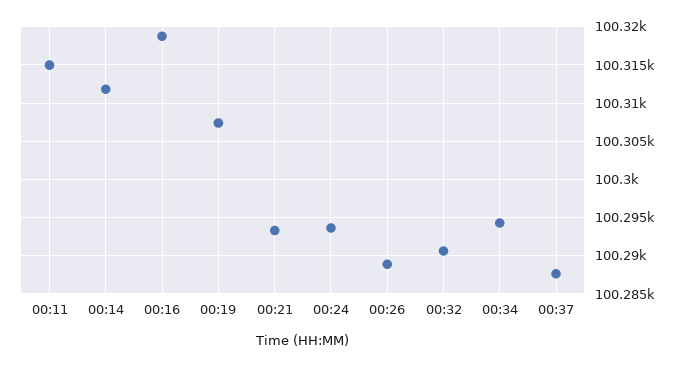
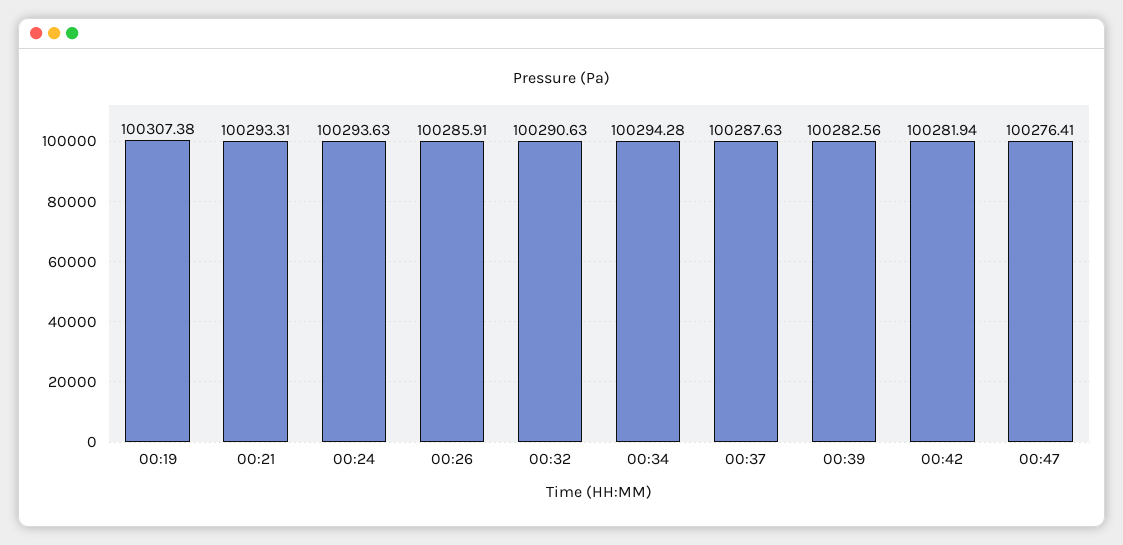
00:11: 100315 -> none
00:14: 100312 -> none
00:16: 100319 -> none
00:26: 100289 -> 100285.91
00:39: none -> 100282.56
00:42: none -> 100281.94
00:47: none -> 100276.41

